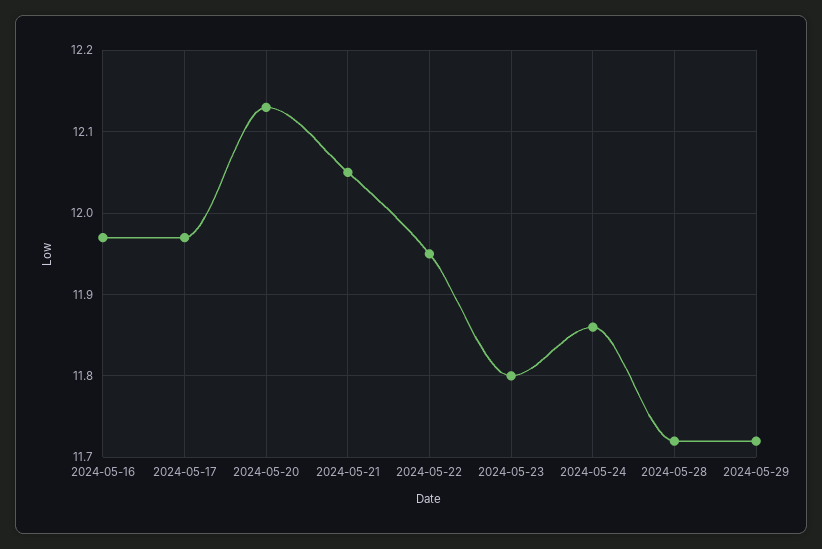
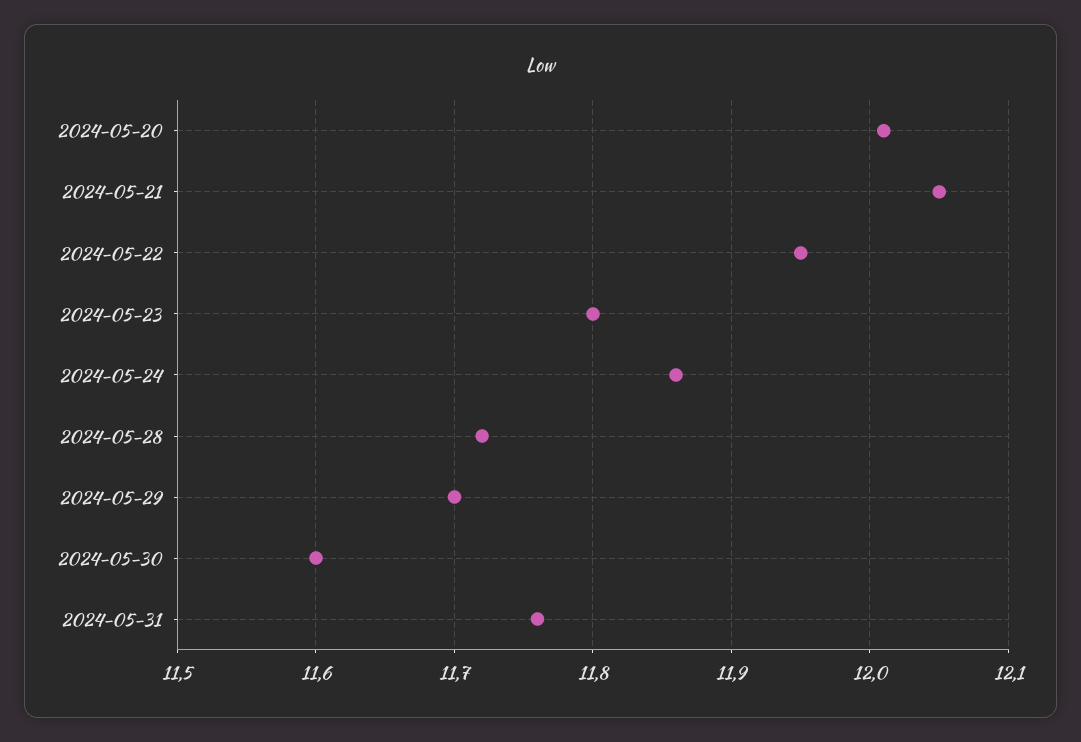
2024-05-16: 11.97 -> none
2024-05-17: 11.97 -> none
2024-05-20: 12.13 -> 12.01
2024-05-29: 11.72 -> 11.7
2024-05-30: none -> 11.6
2024-05-31: none -> 11.76

